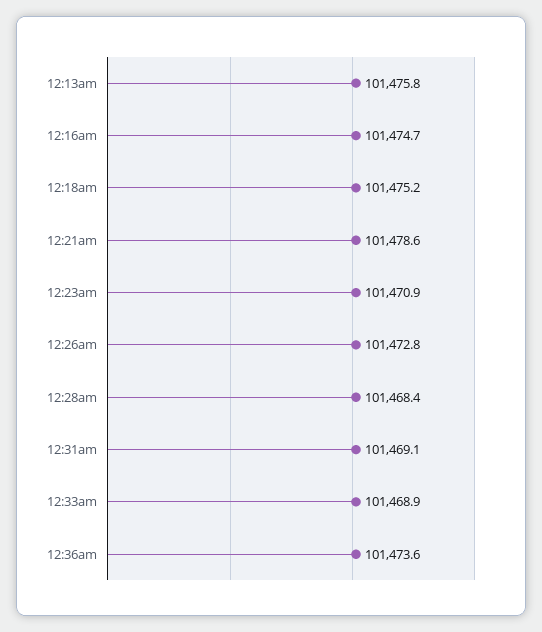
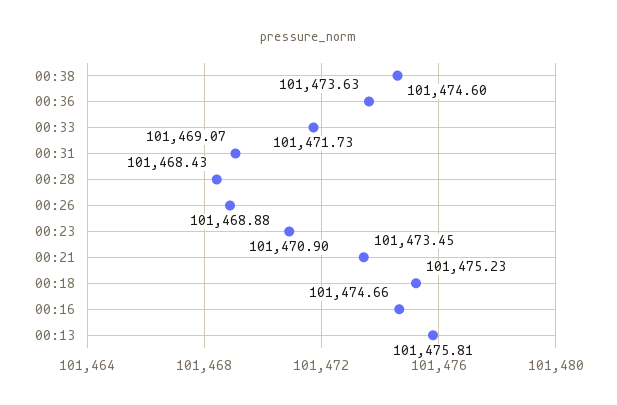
12:21am: 101478.6 -> 101473.45
12:26am: 101472.8 -> 101468.88
12:33am: 101468.9 -> 101471.73
00:38: none -> 101474.6

